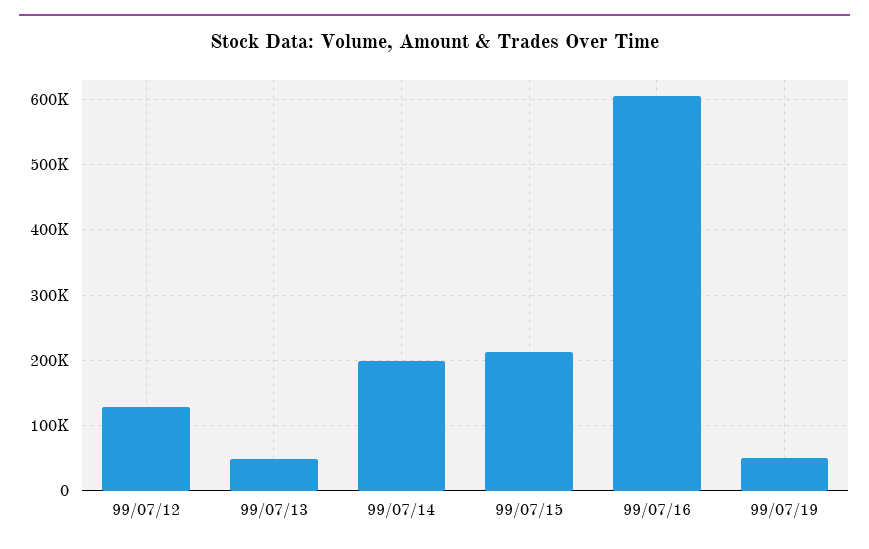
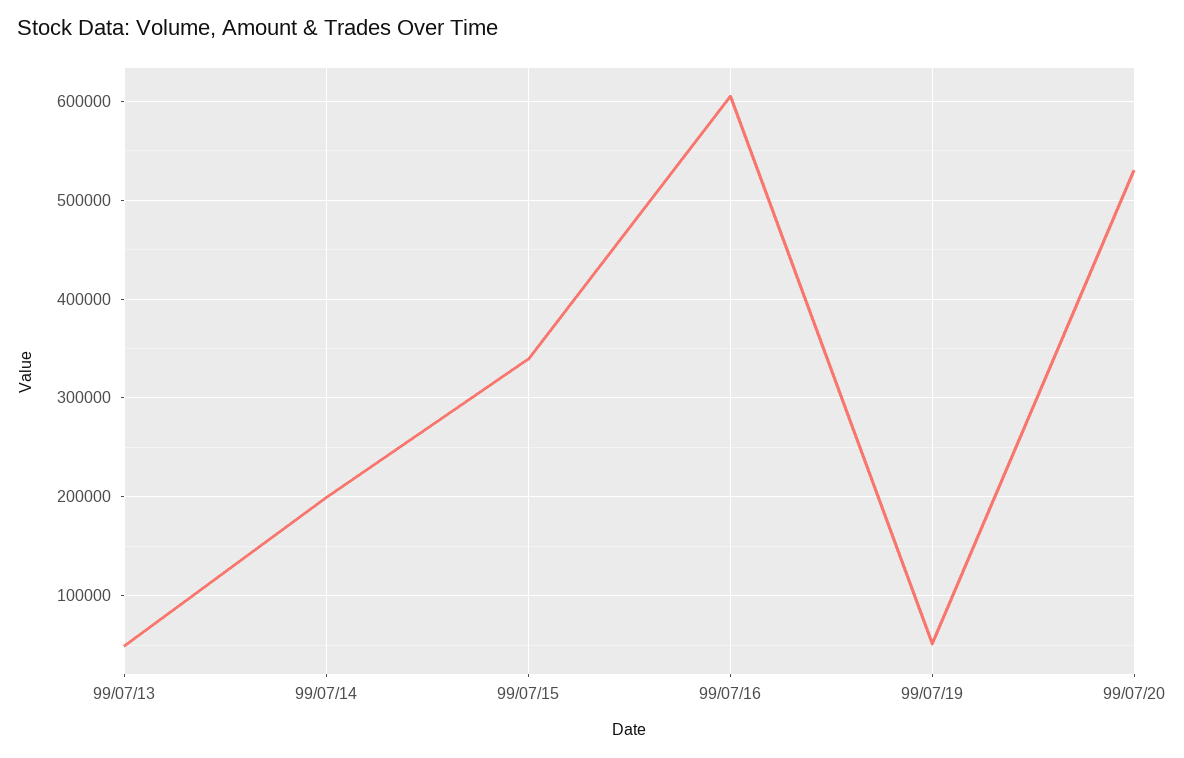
99/07/12: 130000 -> none
99/07/15: 210000 -> 340000
99/07/20: none -> 530000

